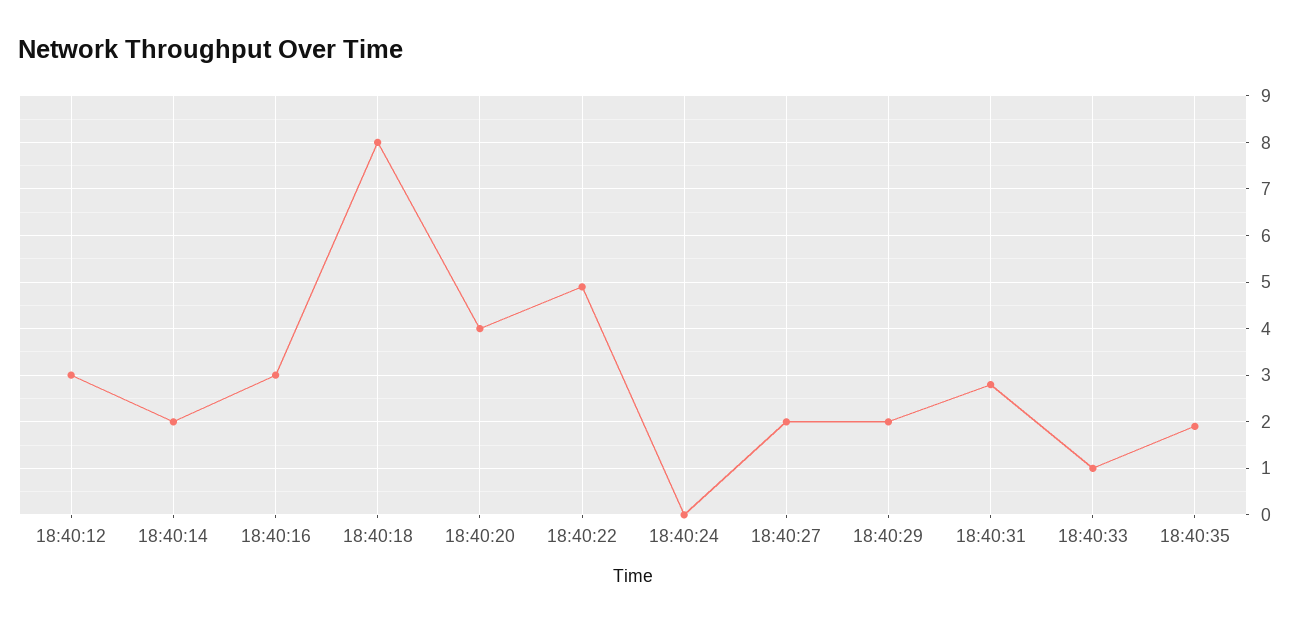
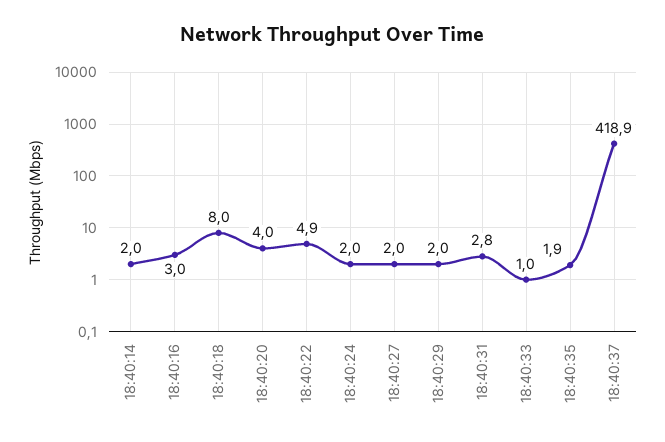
18:40:12: 3 -> none
18:40:24: 0 -> 2
18:40:37: none -> 418.9

